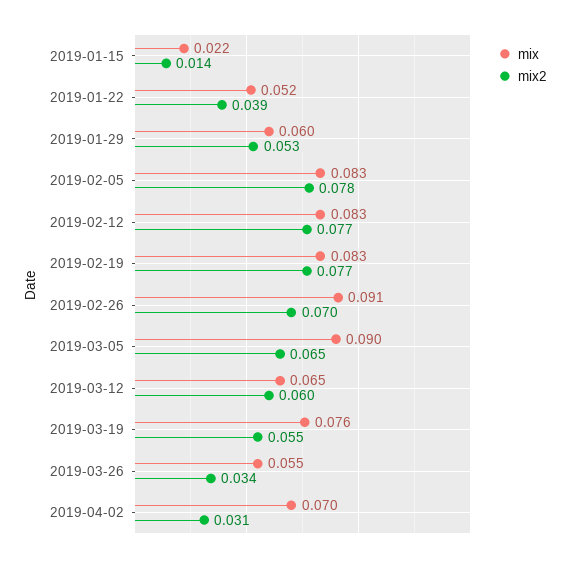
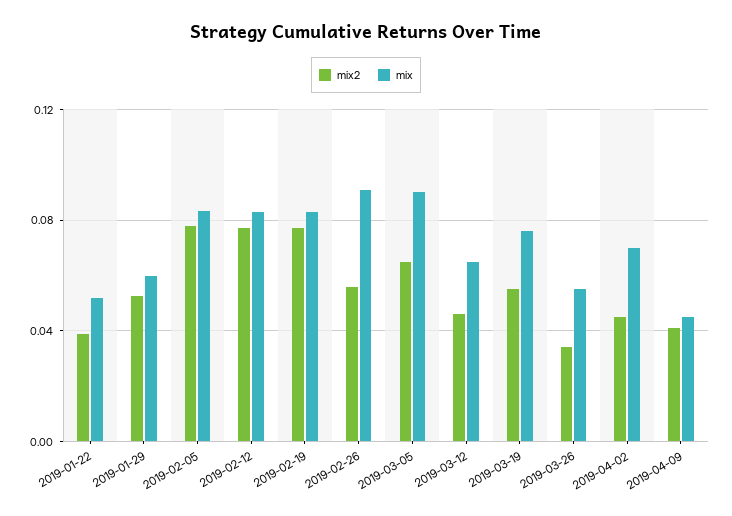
mix, 2019-01-15: 0.022 -> none
mix2, 2019-01-15: 0.014 -> none
mix2, 2019-02-26: 0.07 -> 0.055
mix2, 2019-03-12: 0.06 -> 0.045
mix2, 2019-04-02: 0.031 -> 0.045
mix2, 2019-04-09: none -> 0.04
mix, 2019-04-09: none -> 0.045

